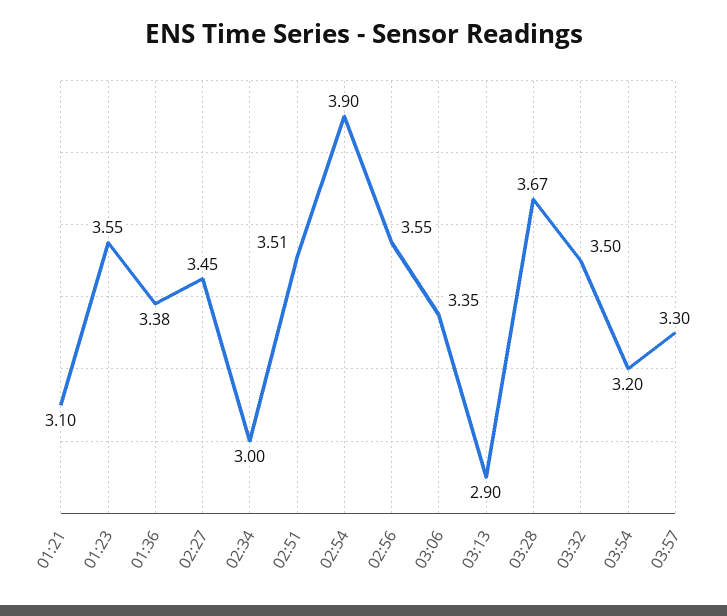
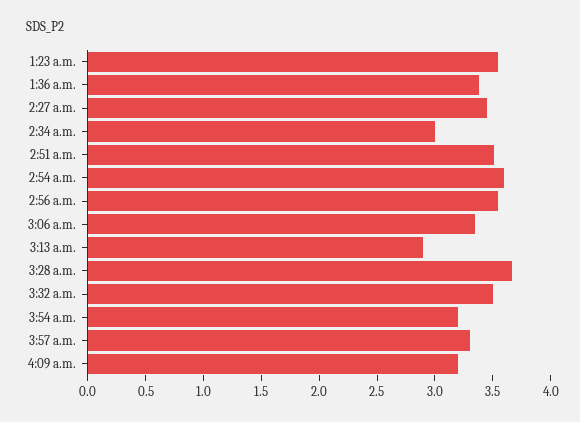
01:21: 3.1 -> none
02:54: 3.9 -> 3.6
4:09 a.m.: none -> 3.2

